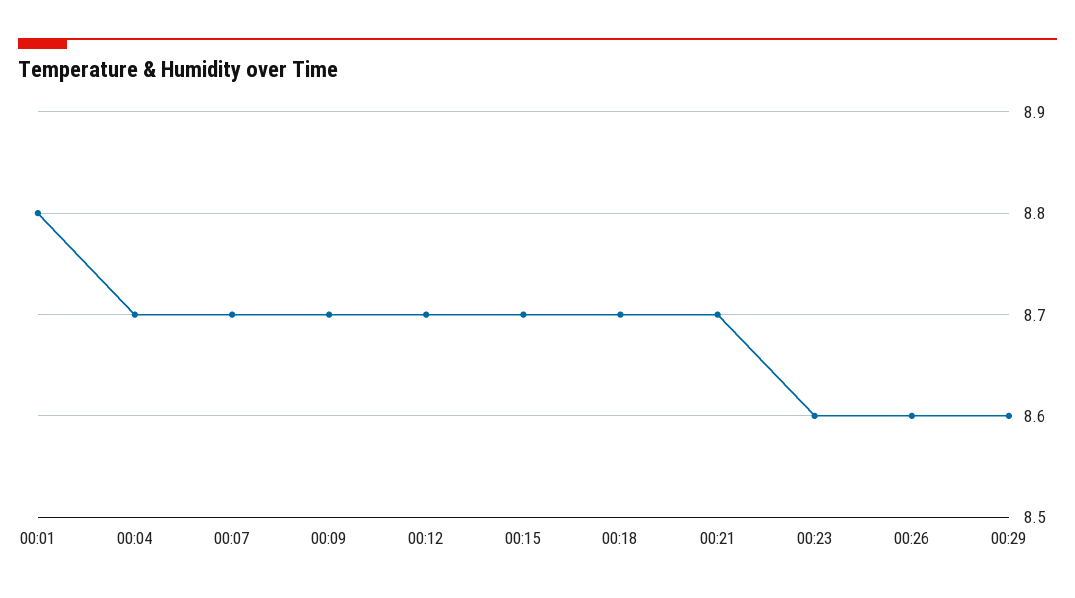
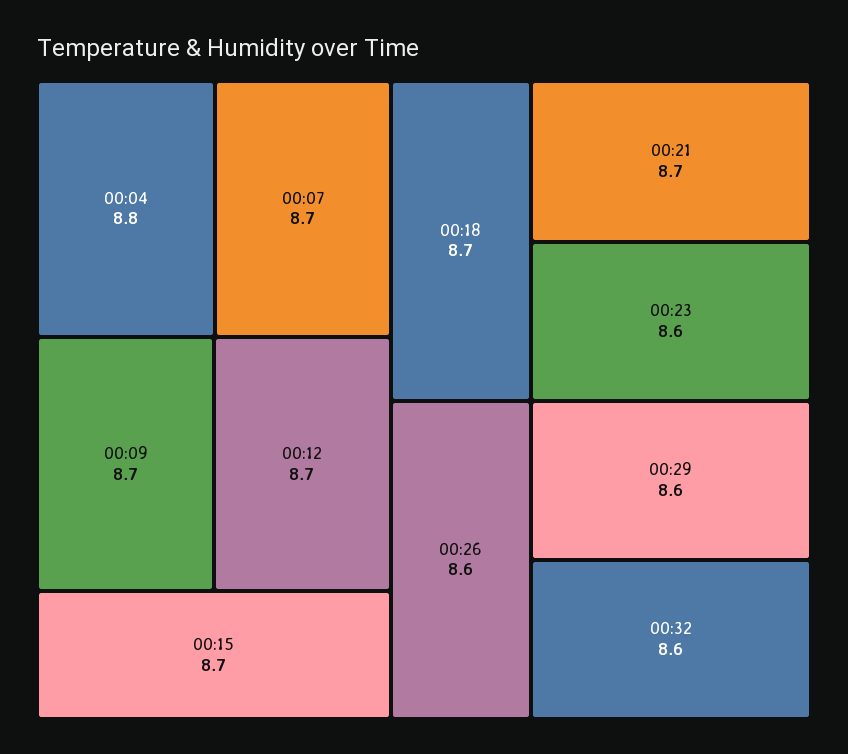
00:01: 8.8 -> none
00:04: 8.7 -> 8.8
00:32: none -> 8.6

